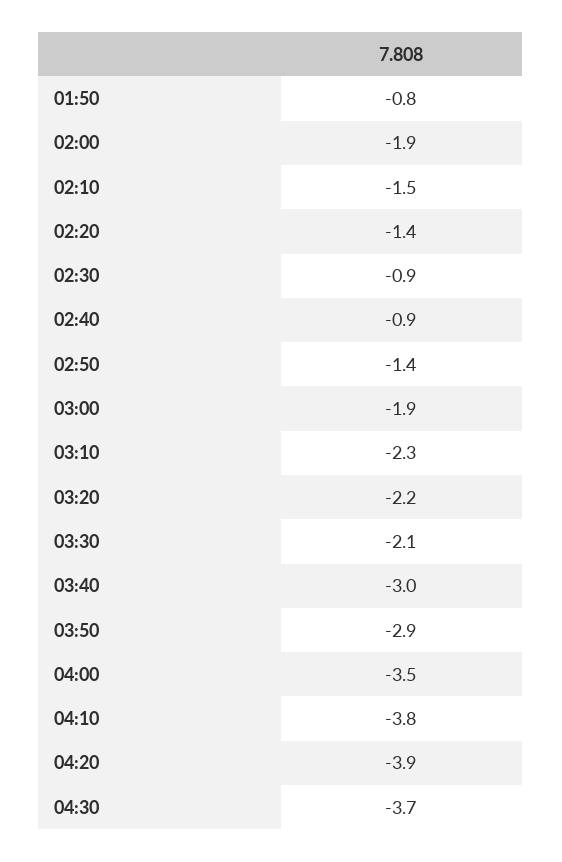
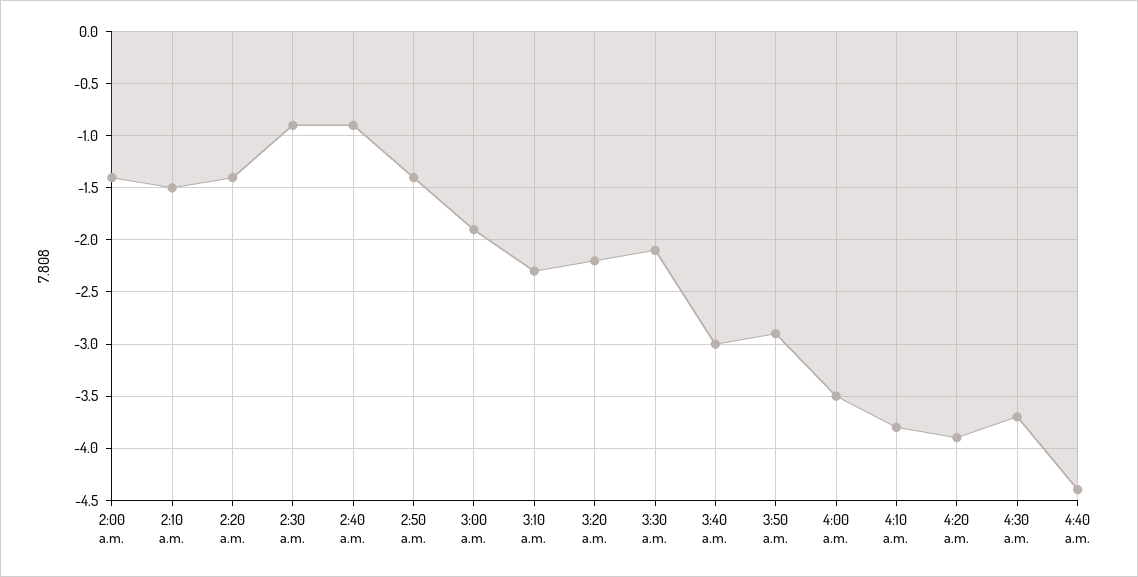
01:50: -0.8 -> none
02:00: -1.9 -> -1.4
4:40 a.m.: none -> -4.4

